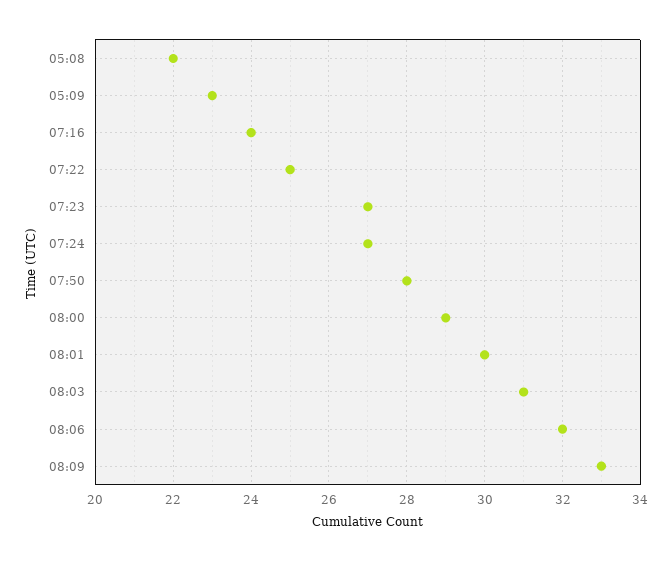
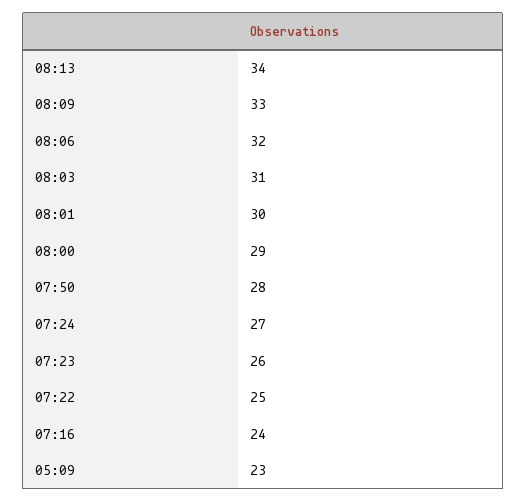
05:08: 22 -> none
07:23: 27 -> 26
08:13: none -> 34

